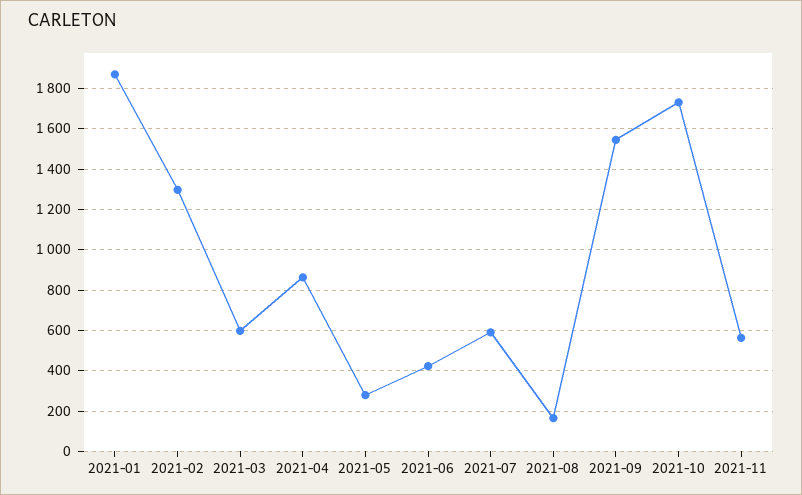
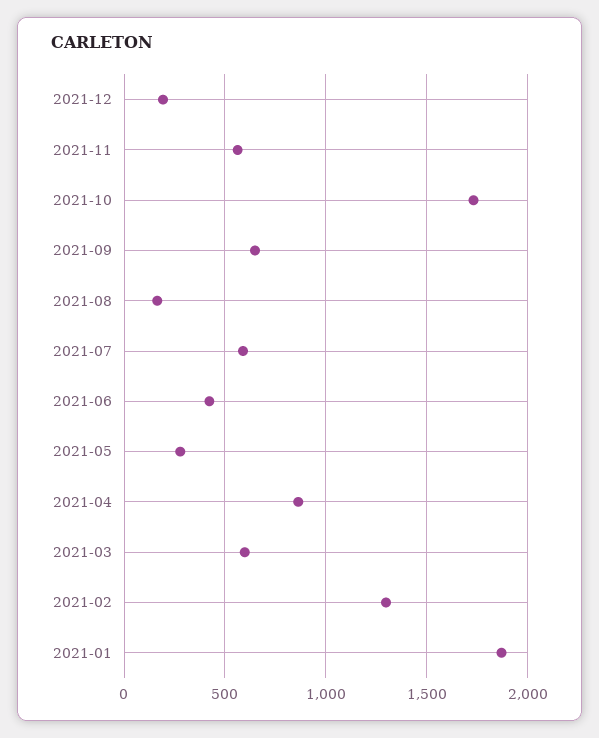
2021-09: 1550 -> 650
2021-12: none -> 200

